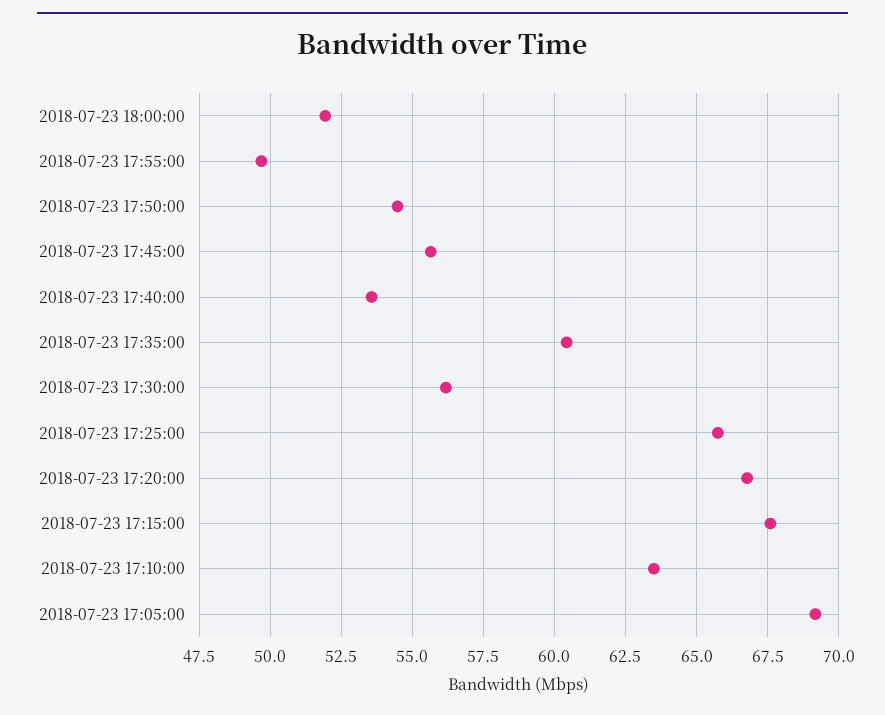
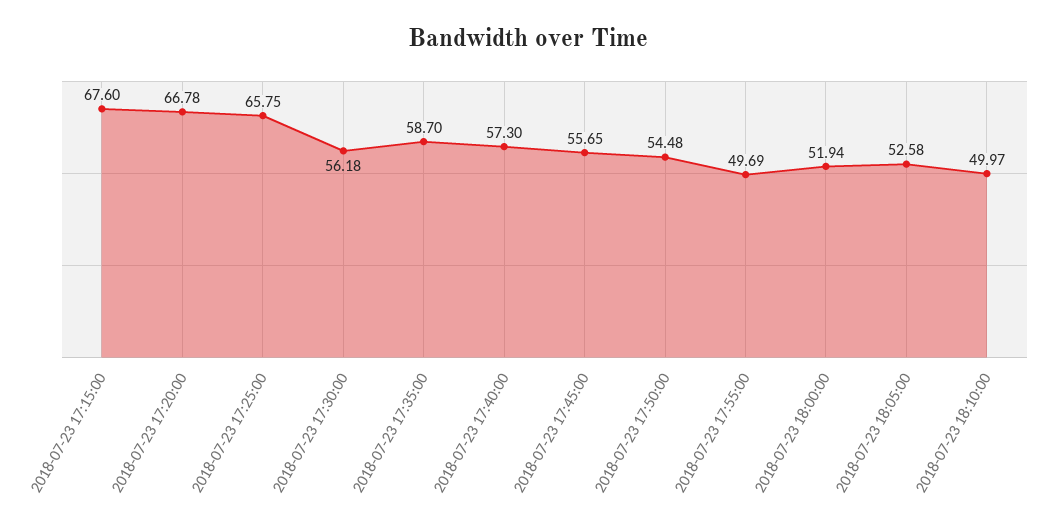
2018-07-23 17:40:00: 53.5 -> 57.3
2018-07-23 17:35:00: 60.5 -> 58.7
2018-07-23 17:10:00: 63.5 -> none
2018-07-23 17:05:00: 69.25 -> none
2018-07-23 18:05:00: none -> 52.58
2018-07-23 18:10:00: none -> 49.97

